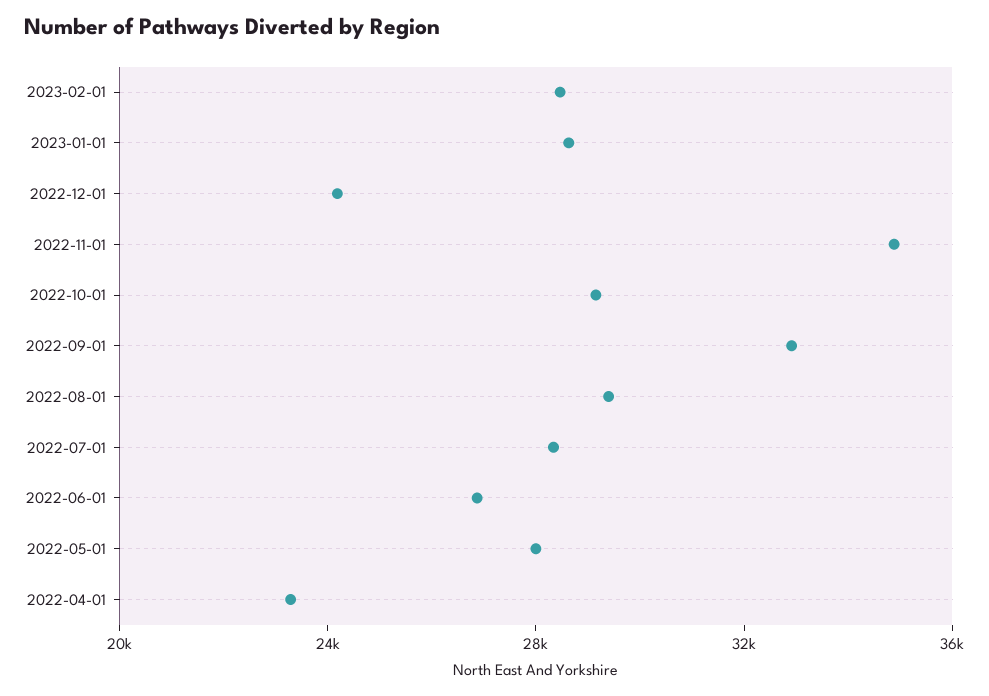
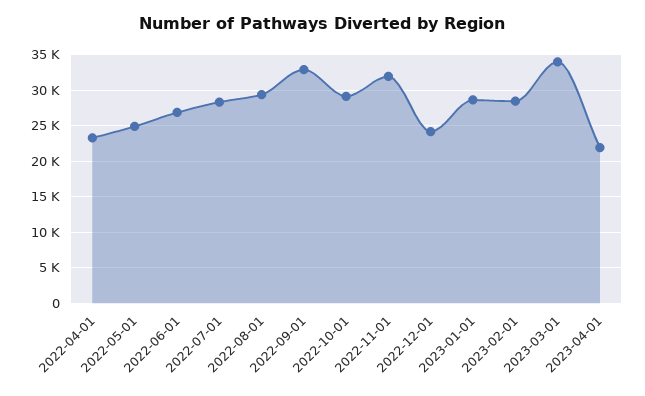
2022-11-01: 35000 -> 32000
2022-05-01: 28000 -> 25000
2023-03-01: none -> 34000
2023-04-01: none -> 22000

